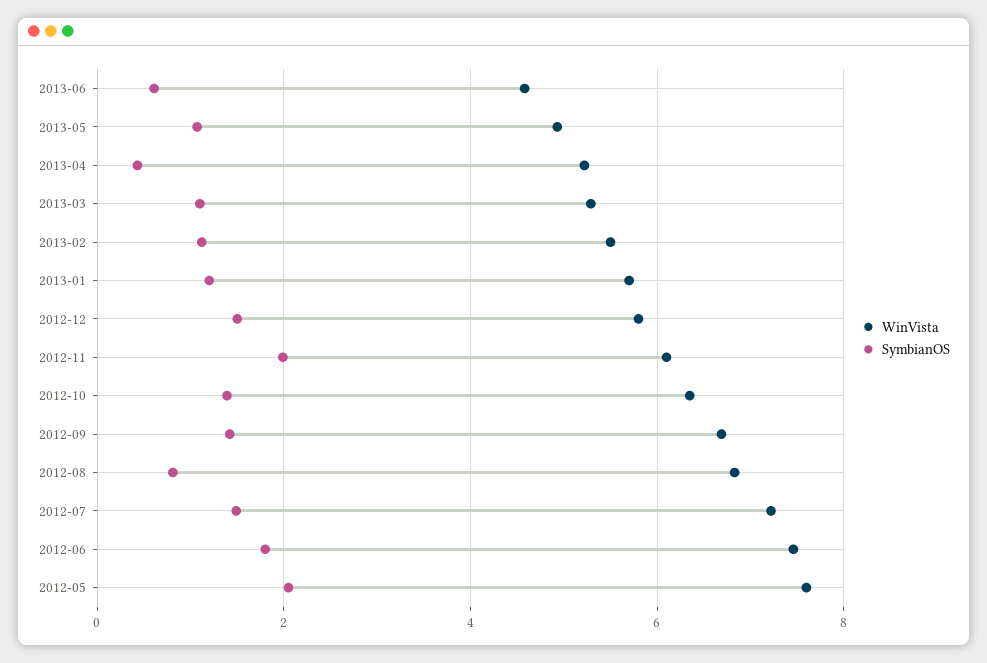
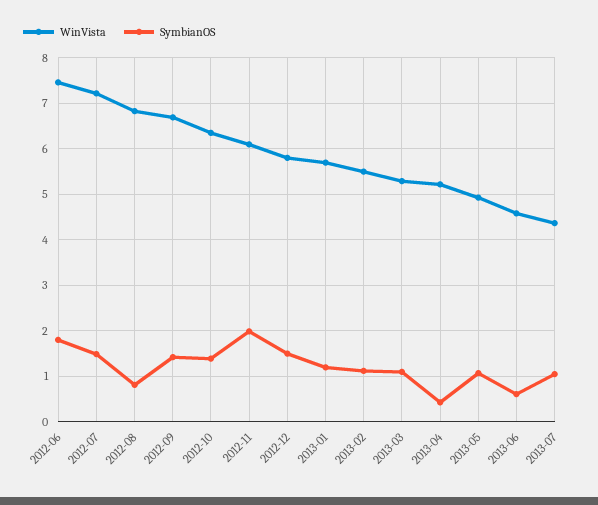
WinVista, 2012-05: 7.6 -> none
SymbianOS, 2012-05: 2 -> none
WinVista, 2013-07: none -> 4.4
SymbianOS, 2013-07: none -> 1

